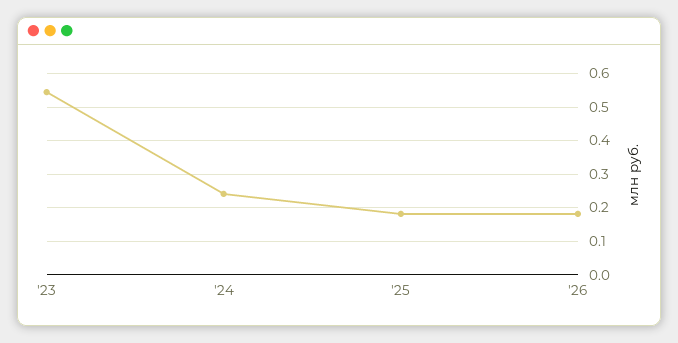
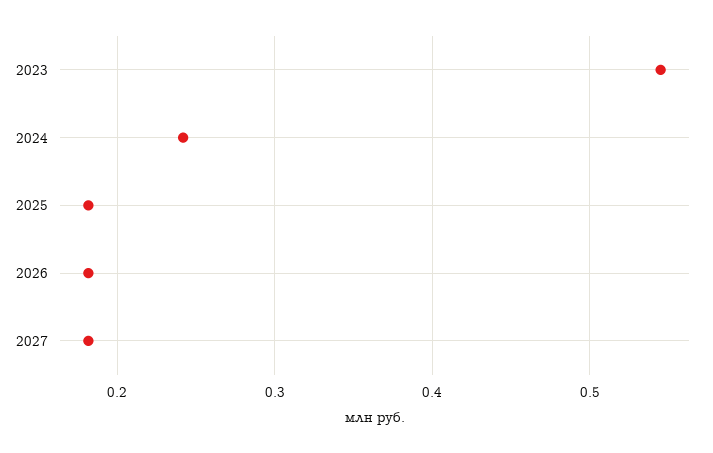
2027: none -> 0.18

